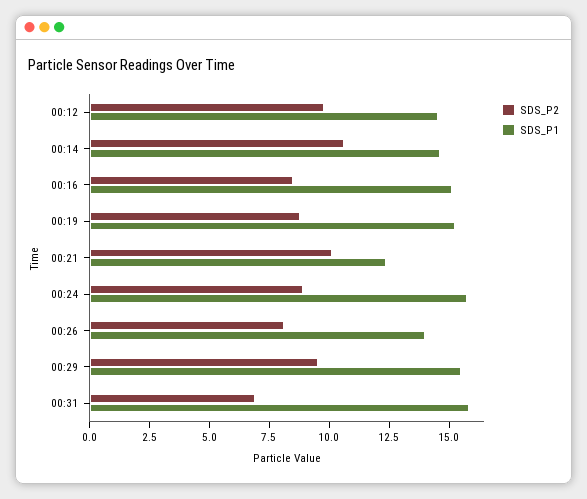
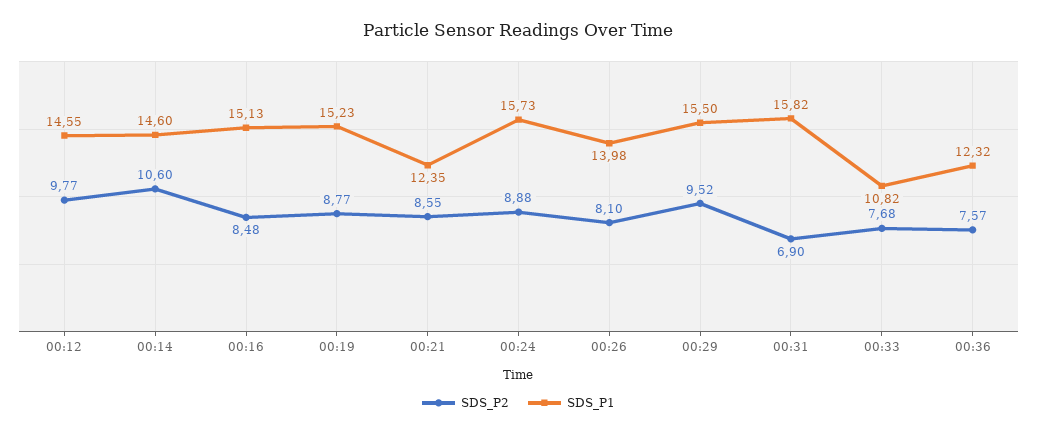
SDS_P2, 00:21: 10 -> 8.55
SDS_P2, 00:33: none -> 7.68
SDS_P1, 00:33: none -> 10.82
SDS_P2, 00:36: none -> 7.57
SDS_P1, 00:36: none -> 12.32

